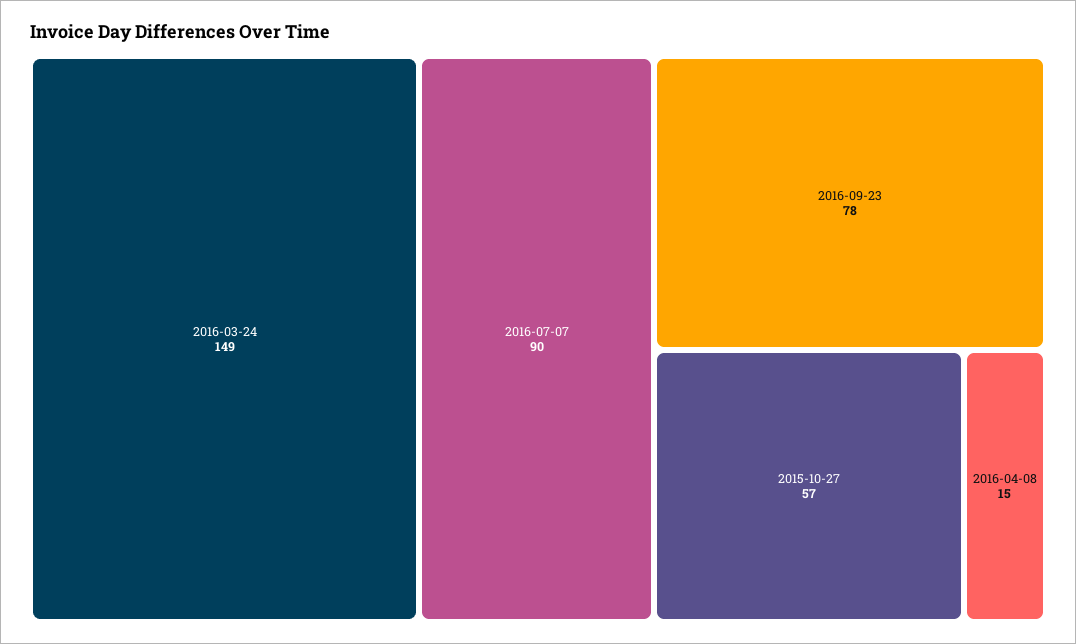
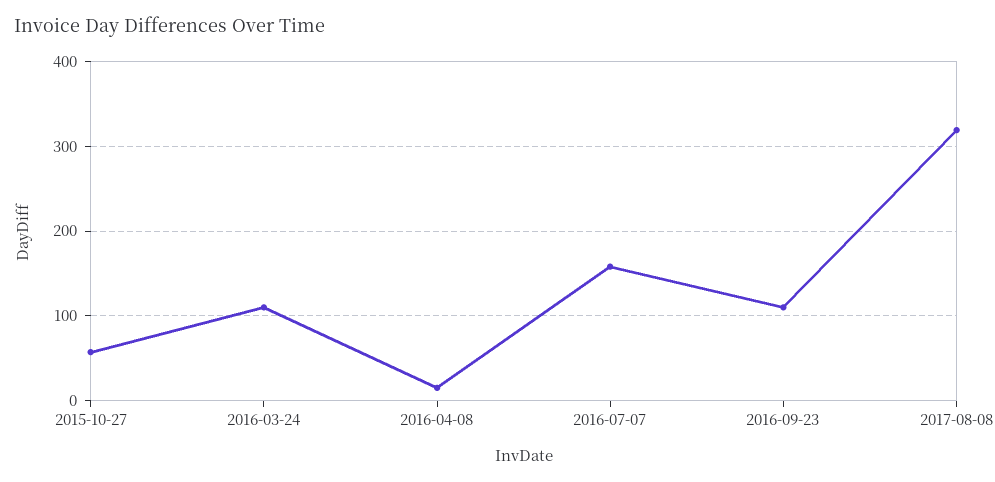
2016-03-24: 149 -> 110
2016-07-07: 90 -> 160
2016-09-23: 78 -> 110
2017-08-08: none -> 320

